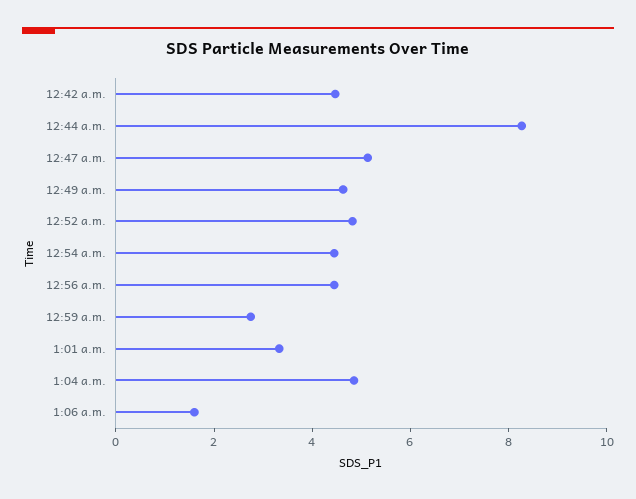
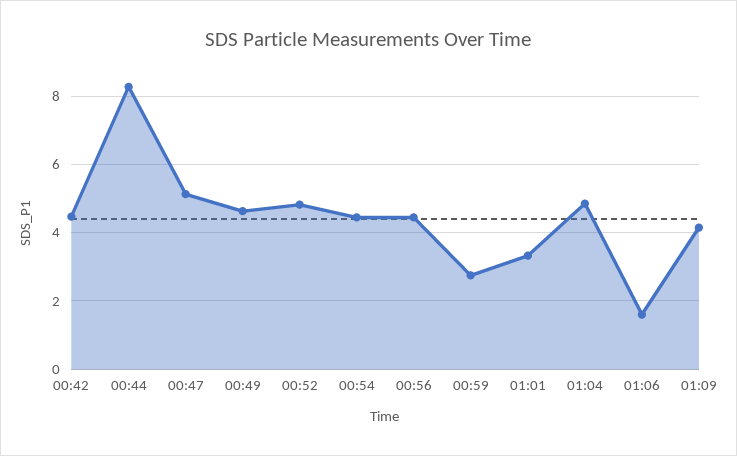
01:09: none -> 4.2

